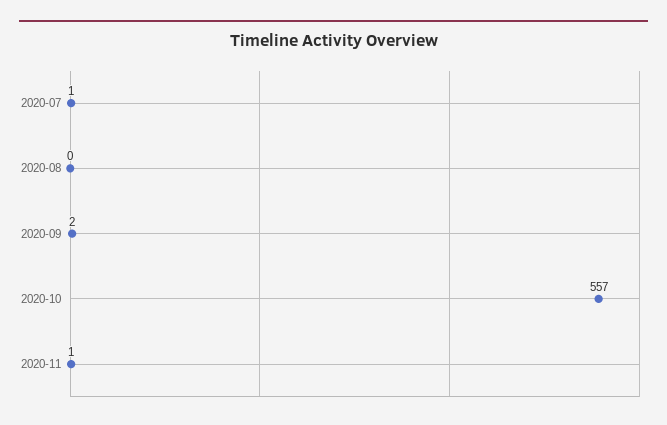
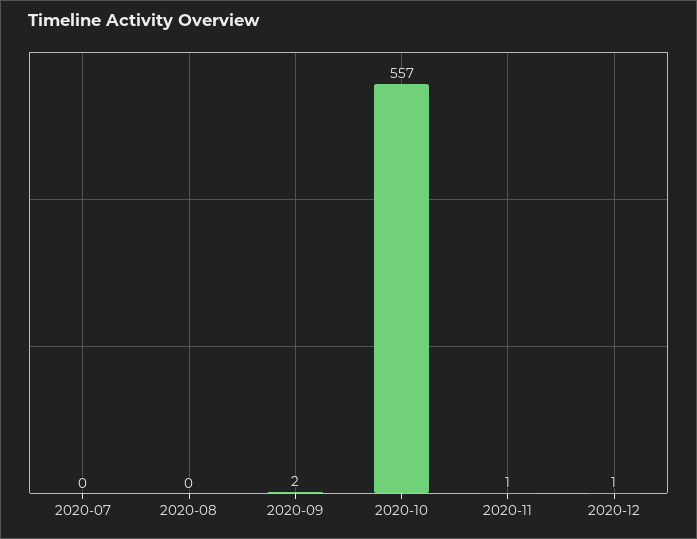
2020-07: 1 -> 0
2020-12: none -> 1

